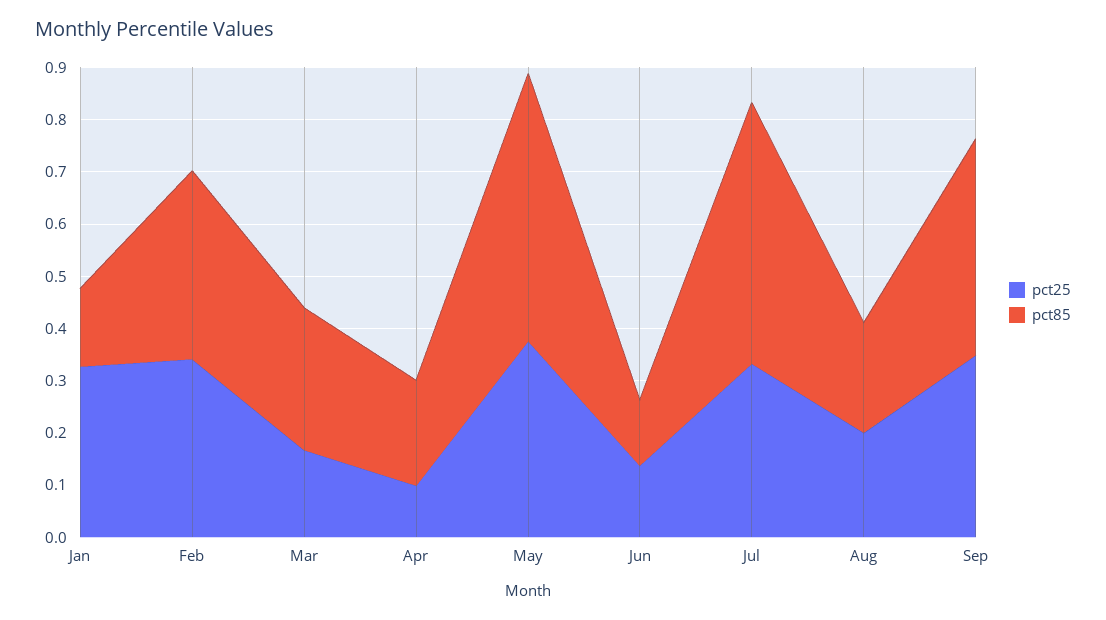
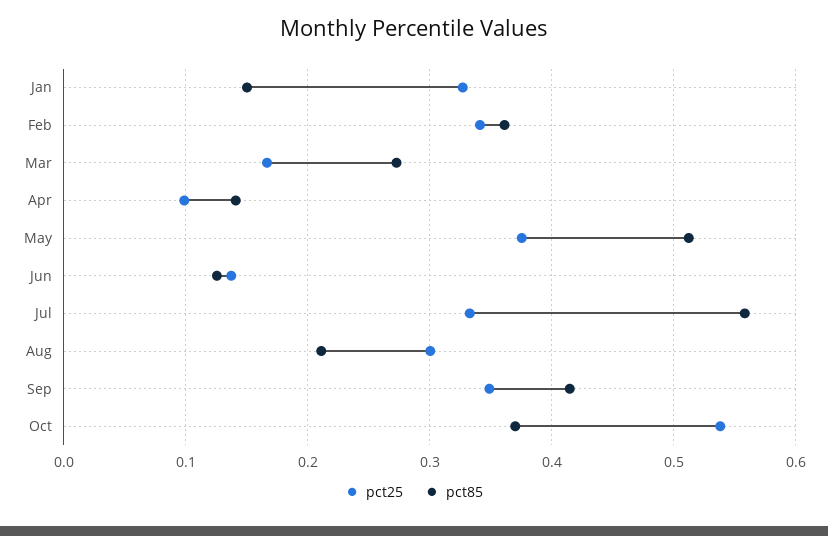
pct85, Apr: 0.2 -> 0.14
pct85, Jul: 0.5 -> 0.56
pct25, Aug: 0.2 -> 0.3
pct25, Oct: none -> 0.54
pct85, Oct: none -> 0.37

